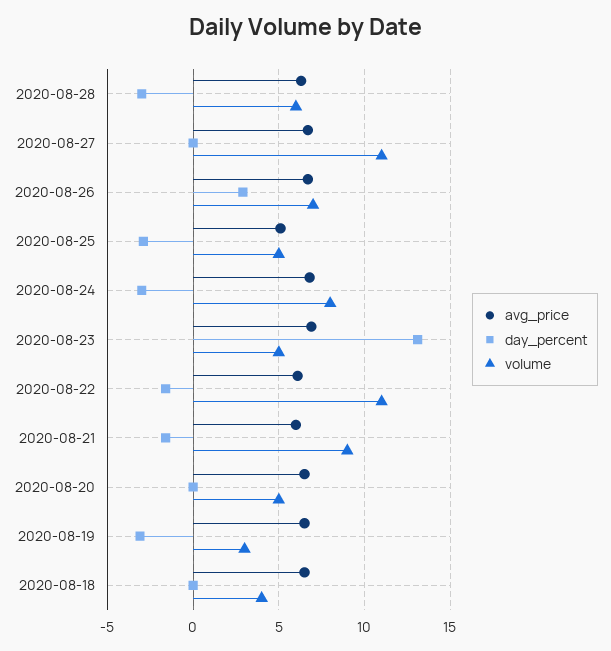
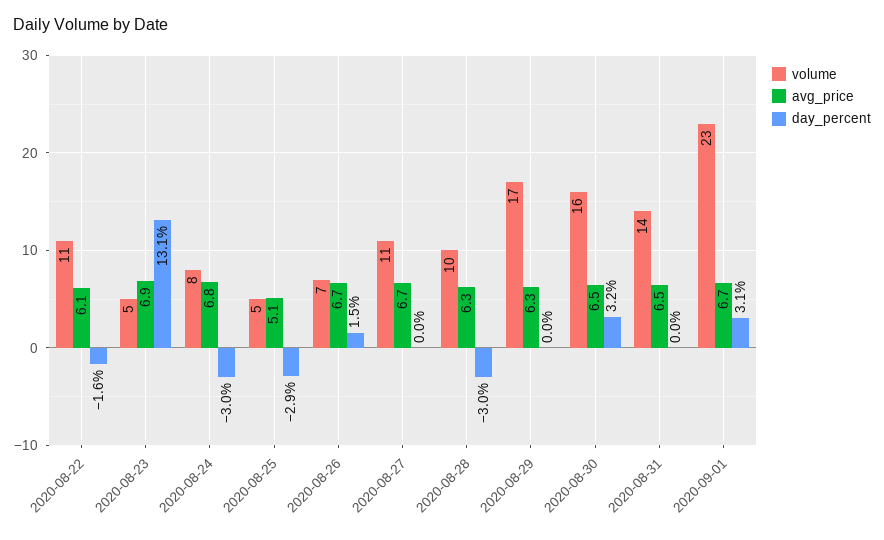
volume, 2020-08-28: 6 -> 10
day_percent, 2020-08-26: 3 -> 1.5
avg_price, 2020-08-21: 6 -> none
day_percent, 2020-08-21: -1.5 -> none
volume, 2020-08-21: 9 -> none
avg_price, 2020-08-20: 6.5 -> none
day_percent, 2020-08-20: 0 -> none
volume, 2020-08-20: 5 -> none
avg_price, 2020-08-19: 6.5 -> none
day_percent, 2020-08-19: -3 -> none
volume, 2020-08-19: 3 -> none
avg_price, 2020-08-18: 6.5 -> none
day_percent, 2020-08-18: 0 -> none
volume, 2020-08-18: 4 -> none
volume, 2020-08-29: none -> 17
avg_price, 2020-08-29: none -> 6.3
day_percent, 2020-08-29: none -> 0
volume, 2020-08-30: none -> 16
avg_price, 2020-08-30: none -> 6.5
day_percent, 2020-08-30: none -> 3.2
volume, 2020-08-31: none -> 14
avg_price, 2020-08-31: none -> 6.5
day_percent, 2020-08-31: none -> 0
volume, 2020-09-01: none -> 23
avg_price, 2020-09-01: none -> 6.7
day_percent, 2020-09-01: none -> 3.1

